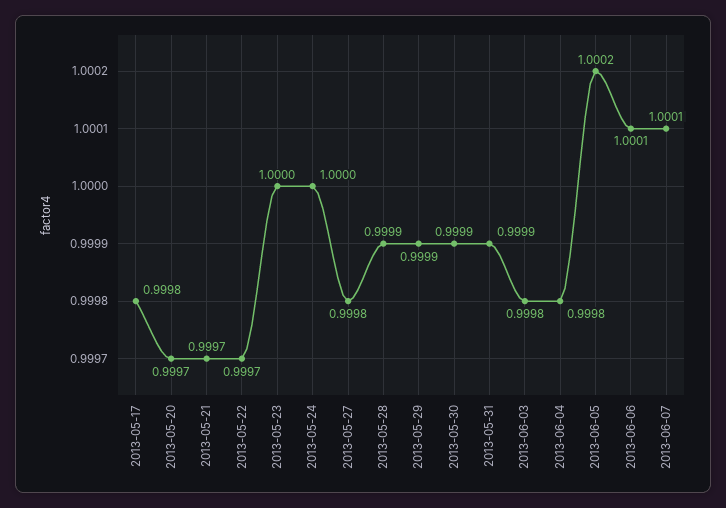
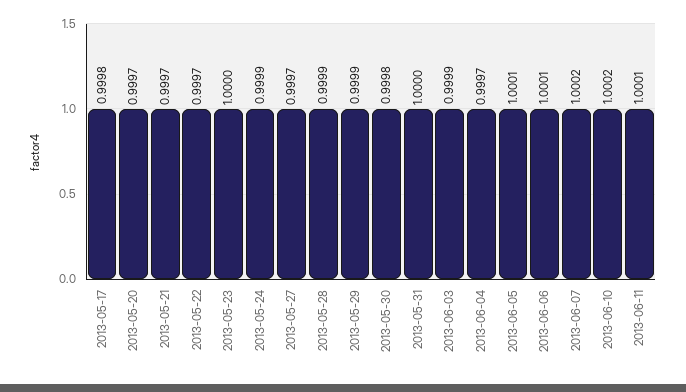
2013-05-24: 1 -> 0.9999
2013-05-27: 0.9998 -> 0.9997
2013-05-30: 0.9999 -> 0.9998
2013-05-31: 0.9999 -> 1
2013-06-03: 0.9998 -> 0.9999
2013-06-04: 0.9998 -> 0.9997
2013-06-05: 1.0002 -> 1.0001
2013-06-07: 1.0001 -> 1.0002
2013-06-10: none -> 1.0002
2013-06-11: none -> 1.0001

